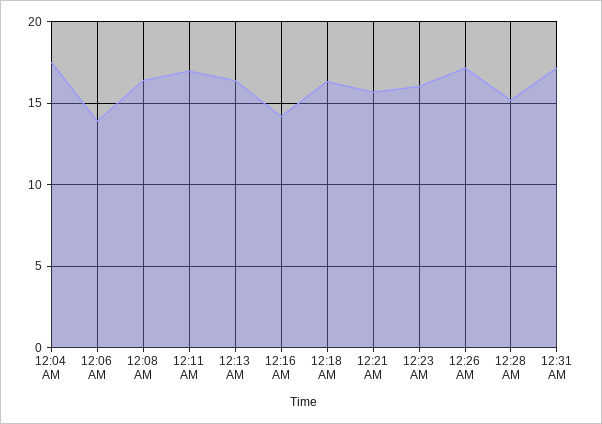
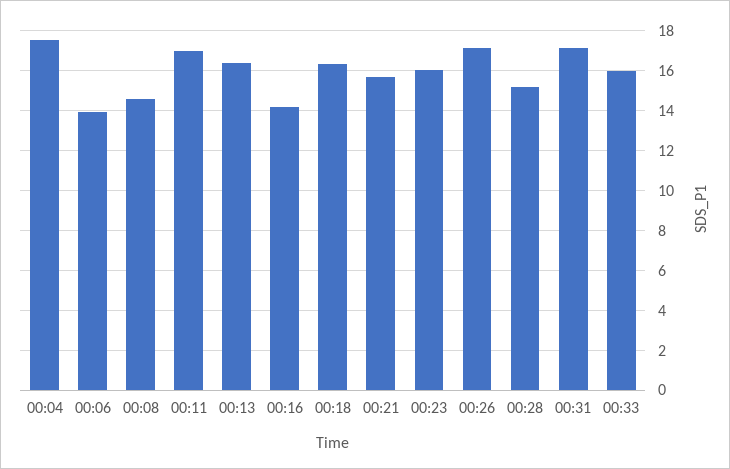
12:08 AM: 16.5 -> 14.5
00:33: none -> 16

